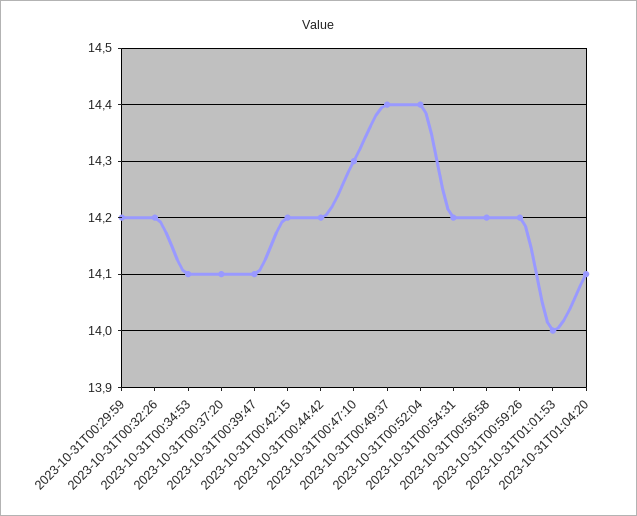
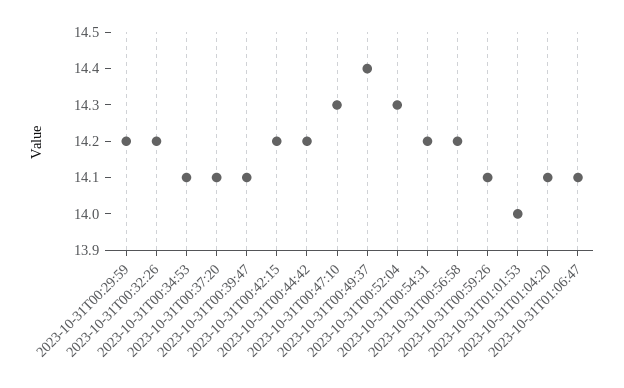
2023-10-31T00:52:04: 14.4 -> 14.3
2023-10-31T00:59:26: 14.2 -> 14.1
2023-10-31T01:06:47: none -> 14.1

